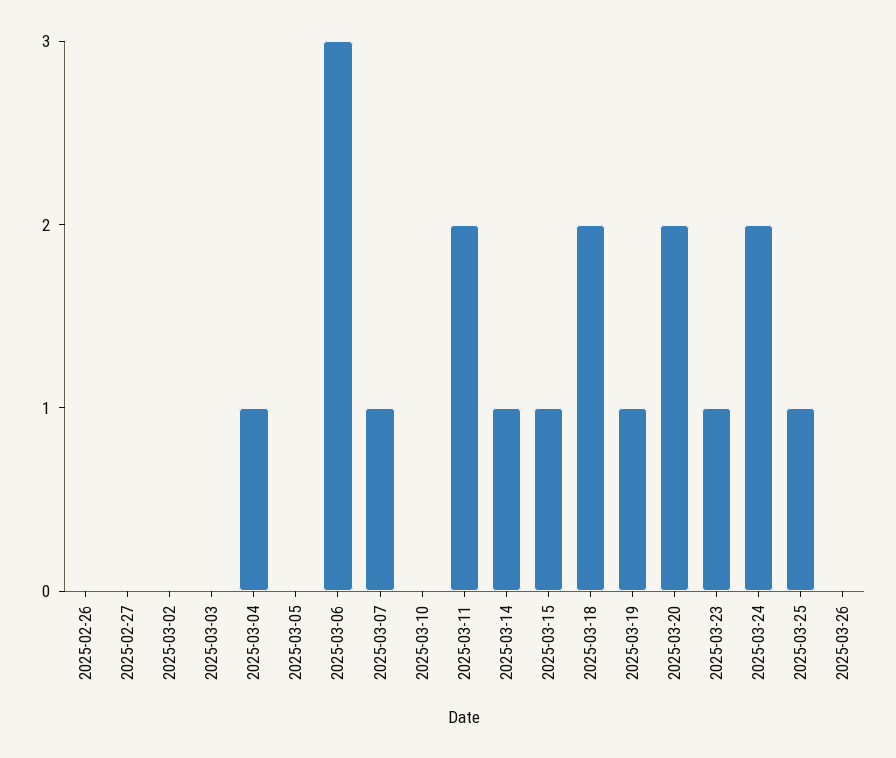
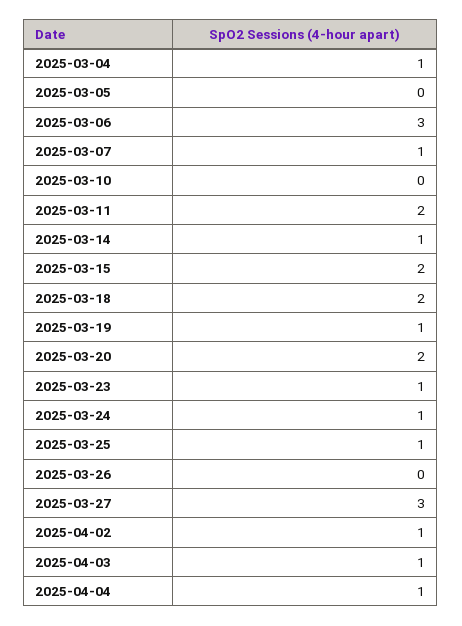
2025-02-26: 0 -> none
2025-02-27: 0 -> none
2025-03-02: 0 -> none
2025-03-03: 0 -> none
2025-03-15: 1 -> 2
2025-03-24: 2 -> 1
2025-03-27: none -> 3
2025-04-02: none -> 1
2025-04-03: none -> 1
2025-04-04: none -> 1

